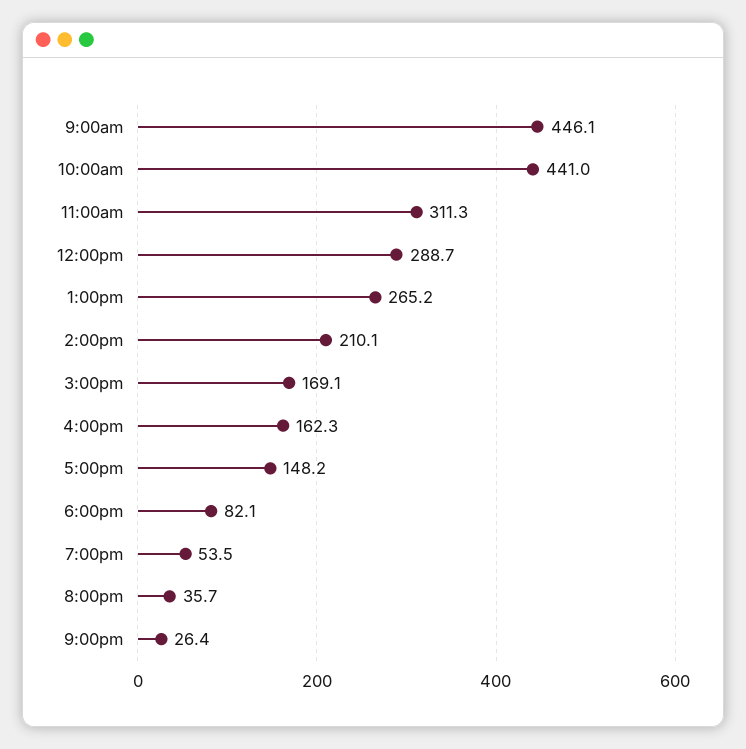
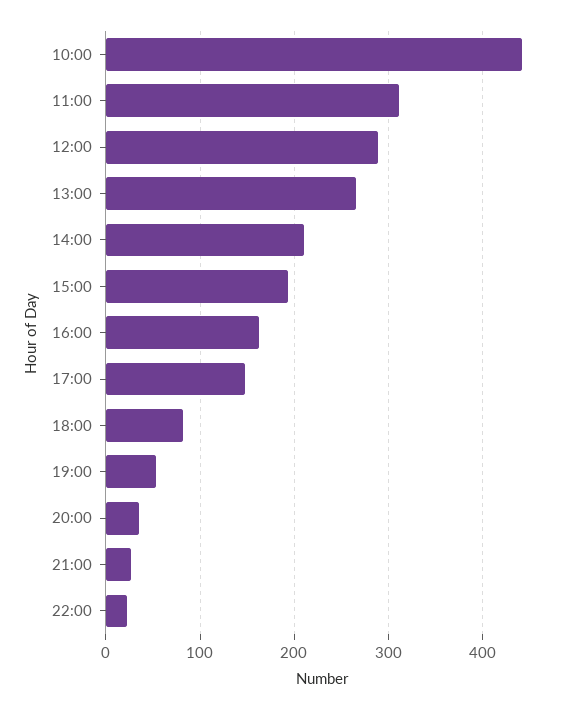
9:00am: 446.1 -> none
3:00pm: 169.1 -> 190
22:00: none -> 20

